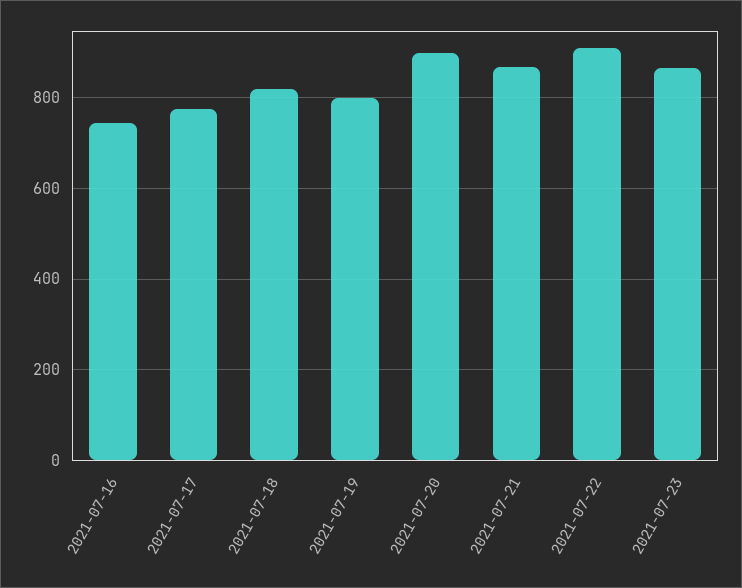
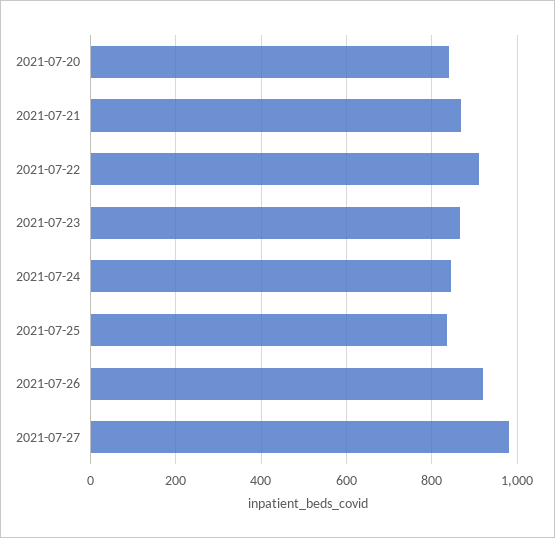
2021-07-16: 740 -> none
2021-07-17: 780 -> none
2021-07-18: 820 -> none
2021-07-19: 800 -> none
2021-07-20: 900 -> 840
2021-07-24: none -> 840
2021-07-25: none -> 840
2021-07-26: none -> 920
2021-07-27: none -> 980

